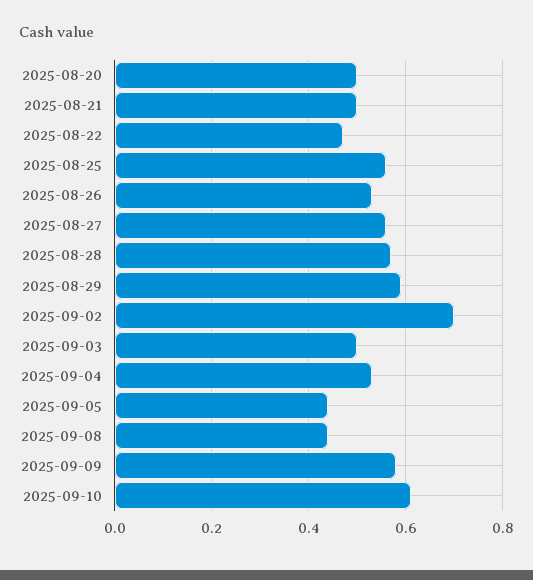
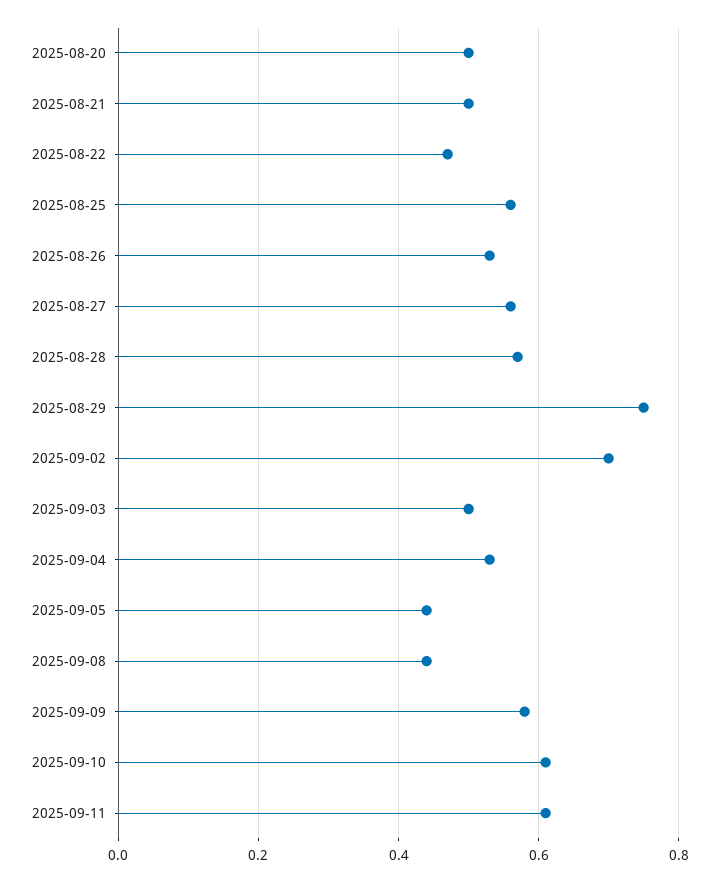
2025-08-29: 0.6 -> 0.75
2025-09-11: none -> 0.6

